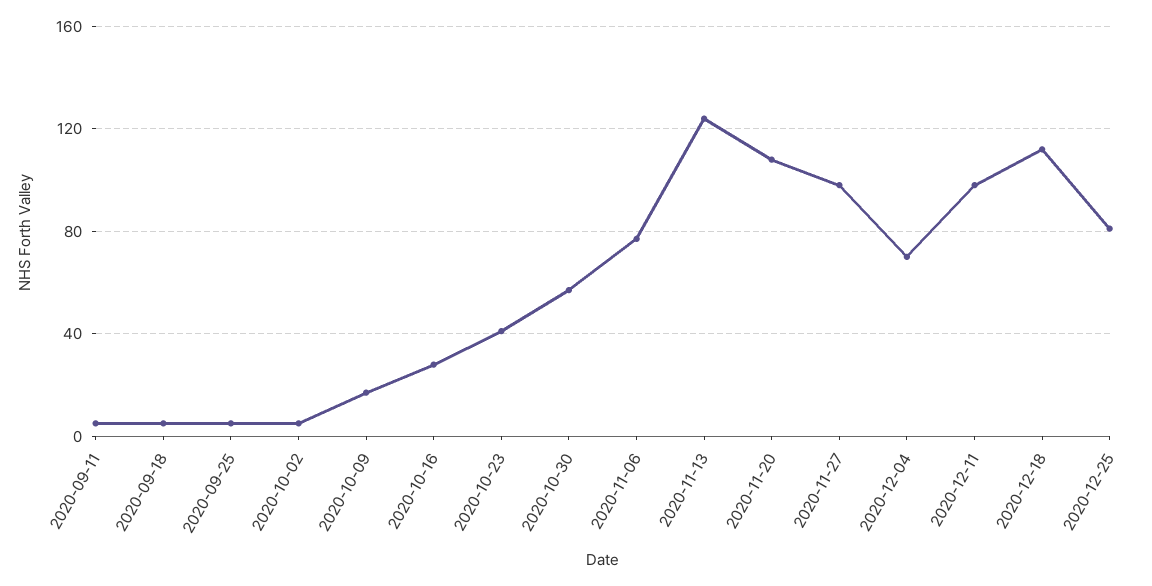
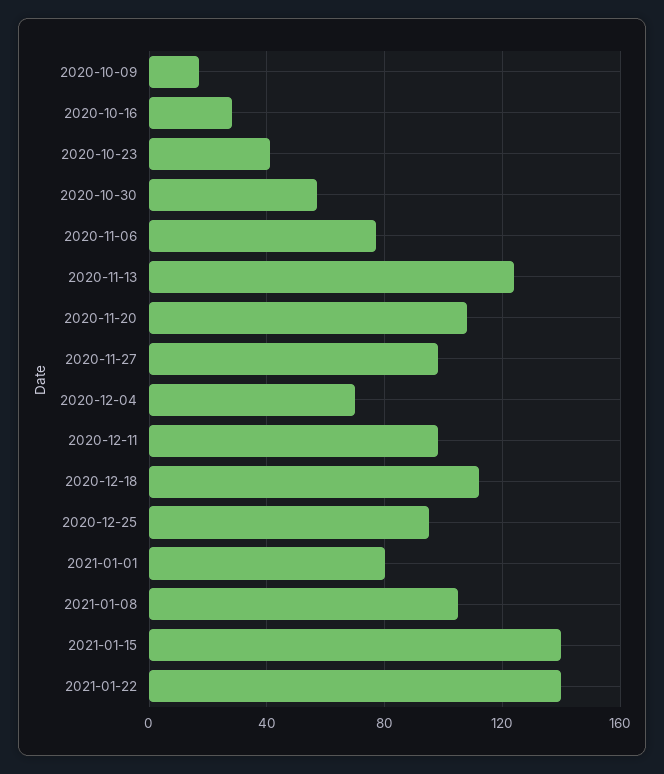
2020-09-11: 5 -> none
2020-09-18: 5 -> none
2020-09-25: 5 -> none
2020-10-02: 5 -> none
2020-12-25: 80 -> 95
2021-01-01: none -> 80
2021-01-08: none -> 105
2021-01-15: none -> 140
2021-01-22: none -> 140

